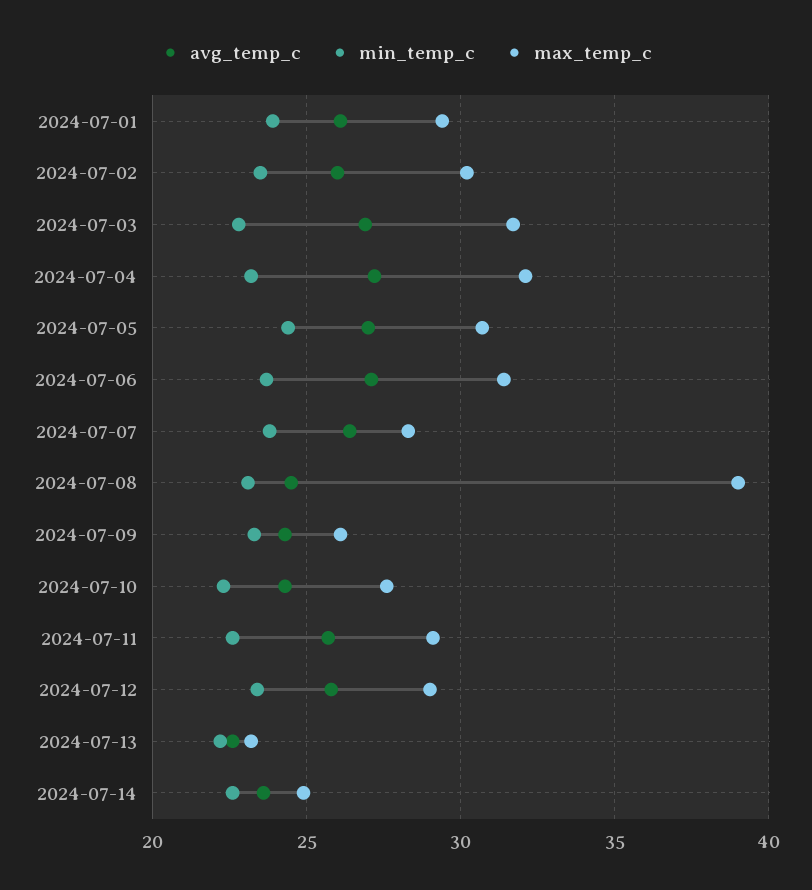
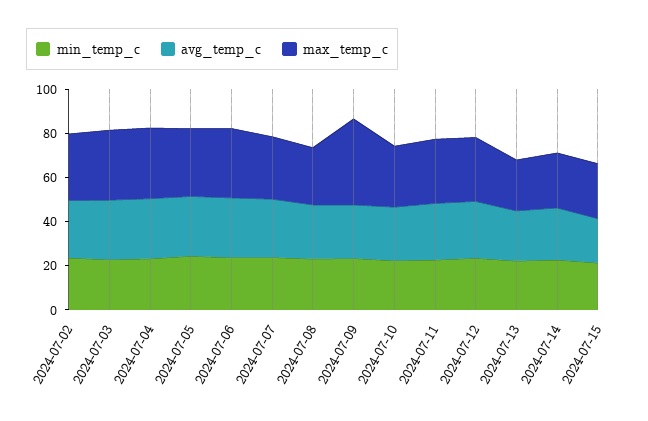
avg_temp_c, 2024-07-01: 26 -> none
min_temp_c, 2024-07-01: 24 -> none
max_temp_c, 2024-07-01: 29.5 -> none
max_temp_c, 2024-07-08: 39 -> 25
max_temp_c, 2024-07-09: 26 -> 40
min_temp_c, 2024-07-15: none -> 20
avg_temp_c, 2024-07-15: none -> 20
max_temp_c, 2024-07-15: none -> 25

